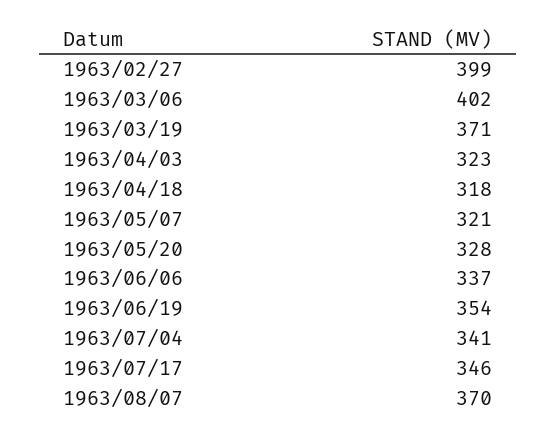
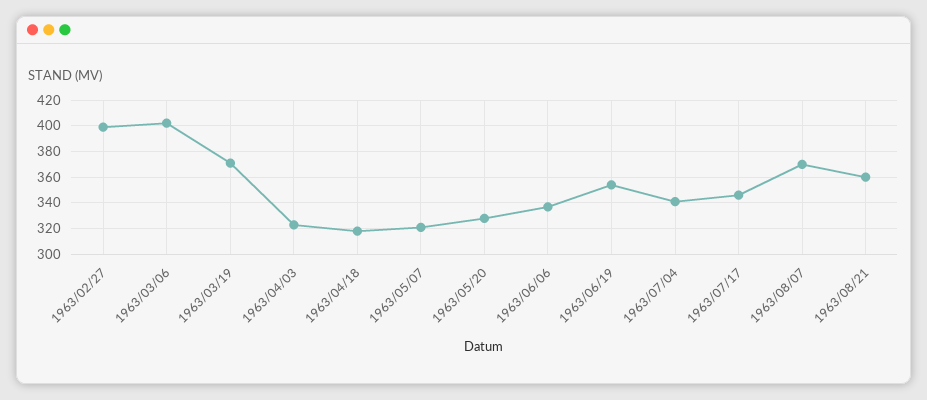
1963/08/21: none -> 360

